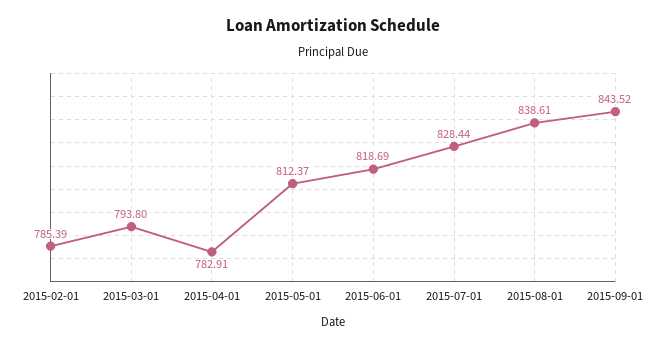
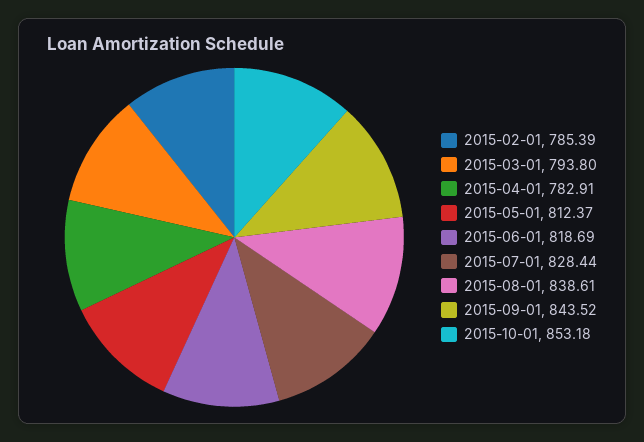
2015-10-01: none -> 853.18

